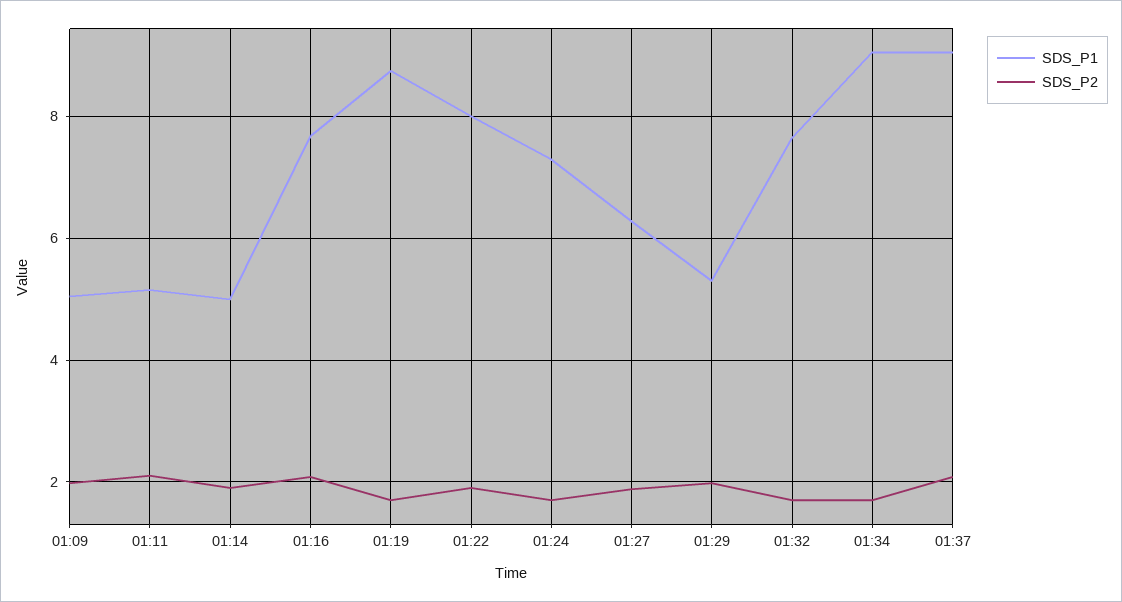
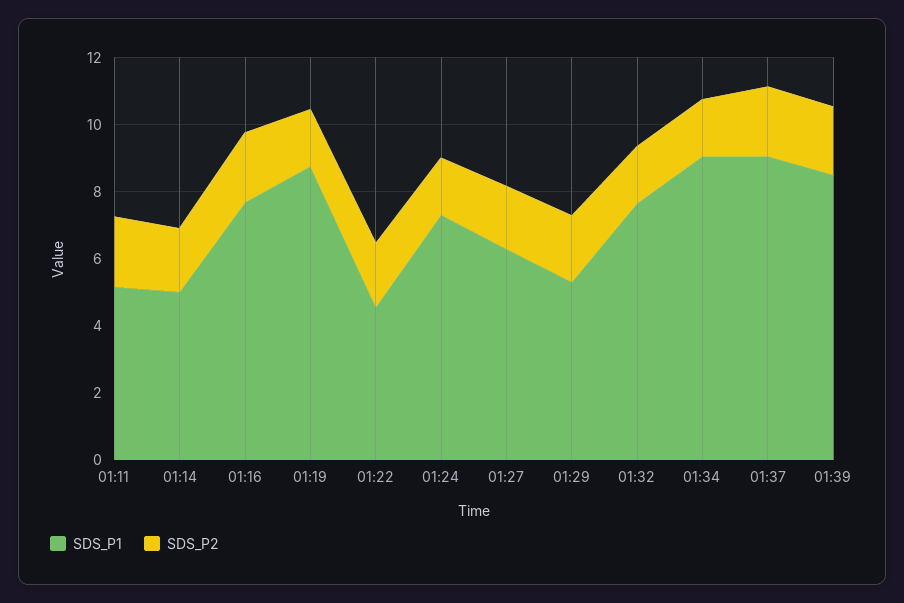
SDS_P1, 01:09: 5 -> none
SDS_P2, 01:09: 2 -> none
SDS_P1, 01:22: 8 -> 4.5
SDS_P1, 01:39: none -> 8.5
SDS_P2, 01:39: none -> 2

